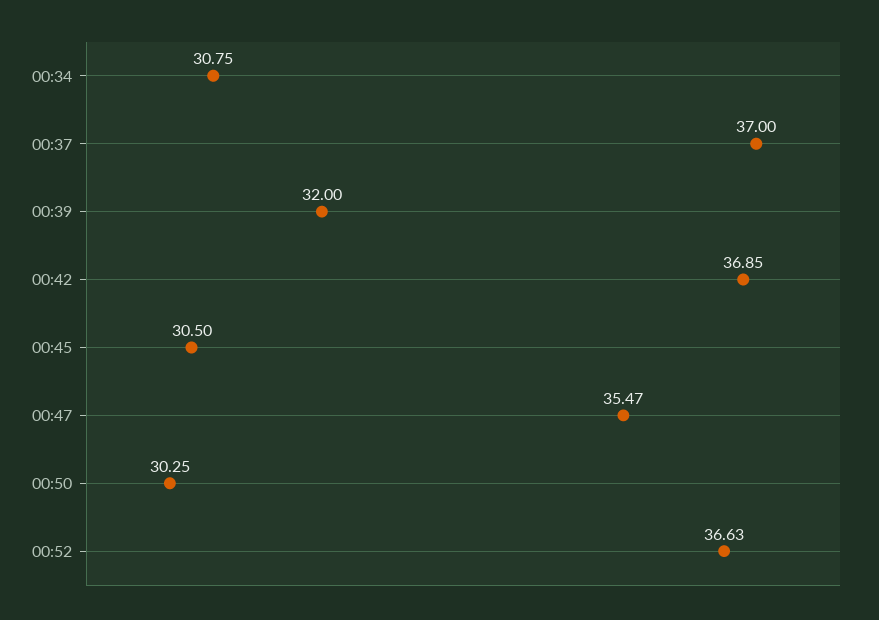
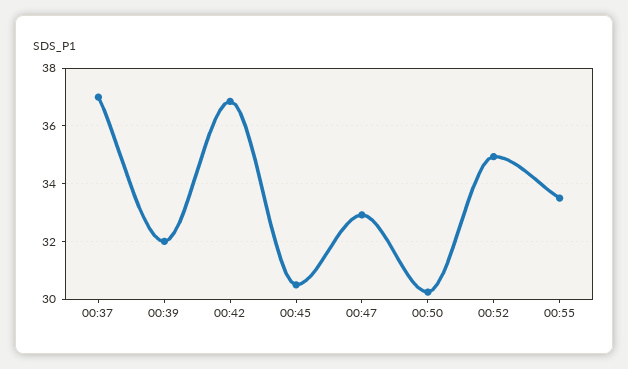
00:34: 30.75 -> none
00:47: 35.47 -> 33
00:52: 36.63 -> 35
00:55: none -> 33.5

